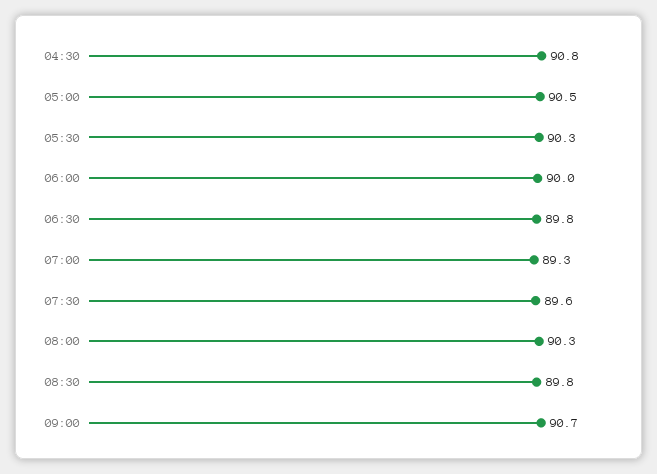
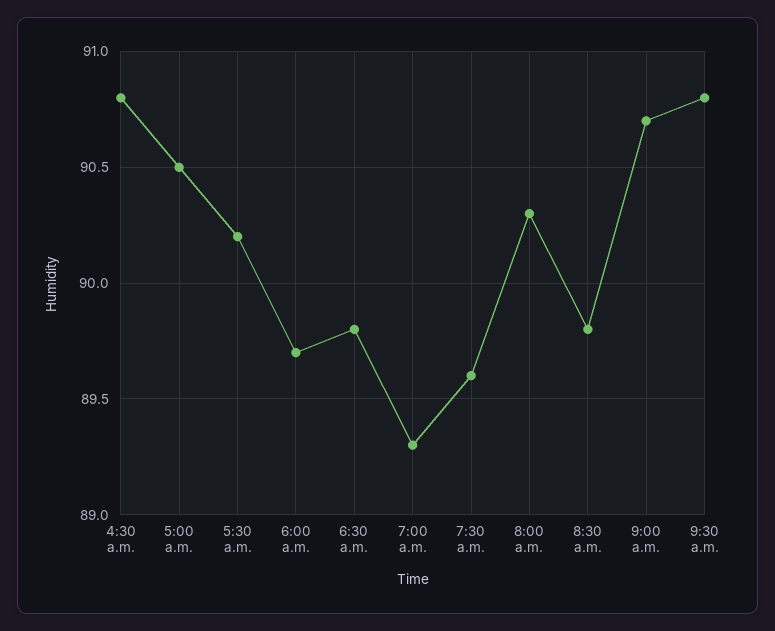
05:30: 90.3 -> 90.2
06:00: 90 -> 89.7
9:30 a.m.: none -> 90.8

